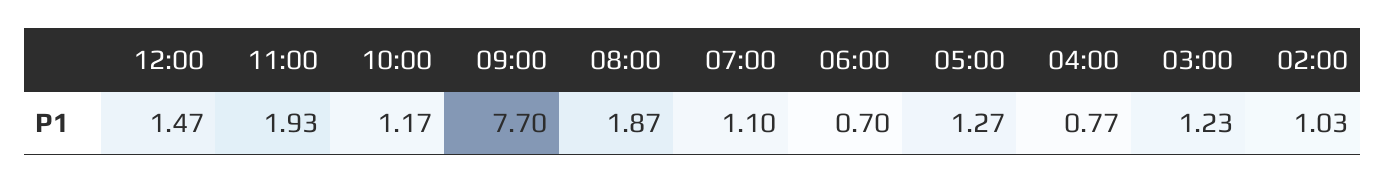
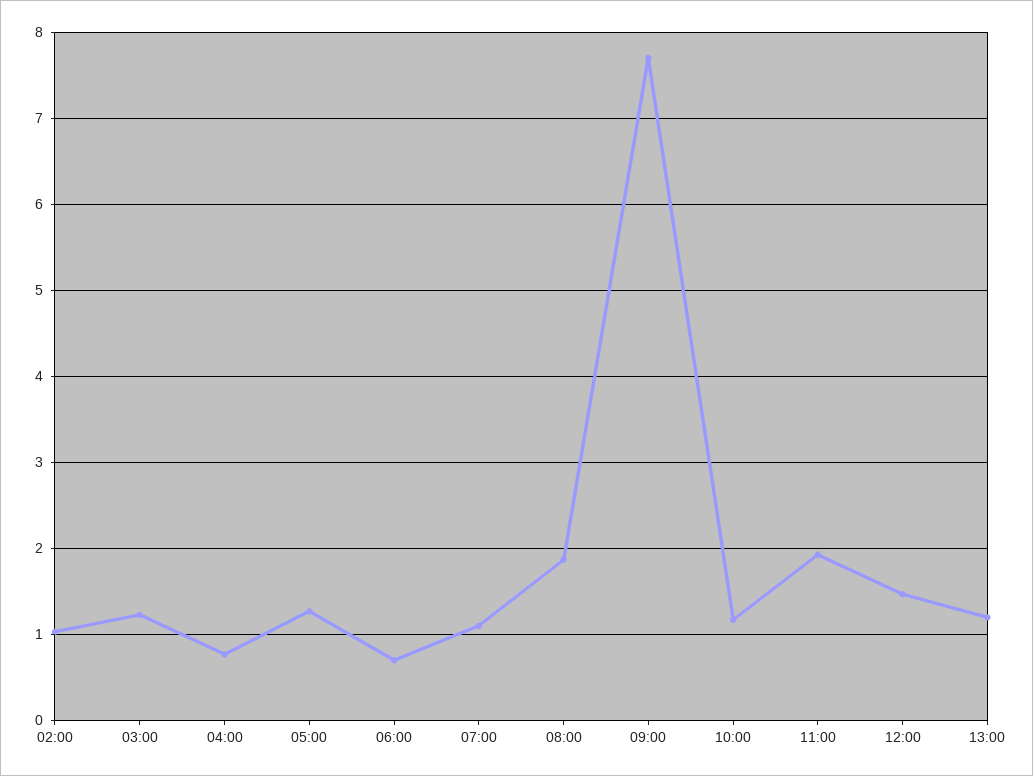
13:00: none -> 1.2

